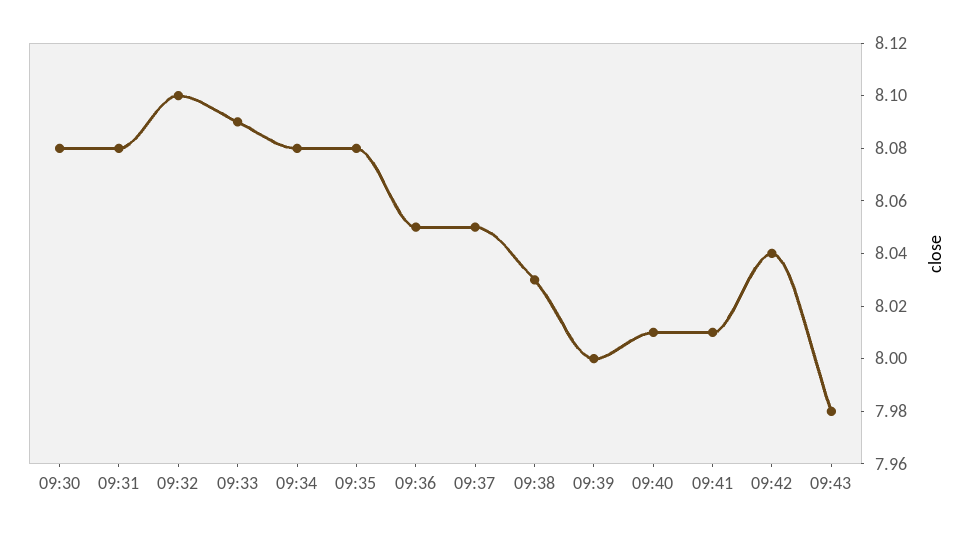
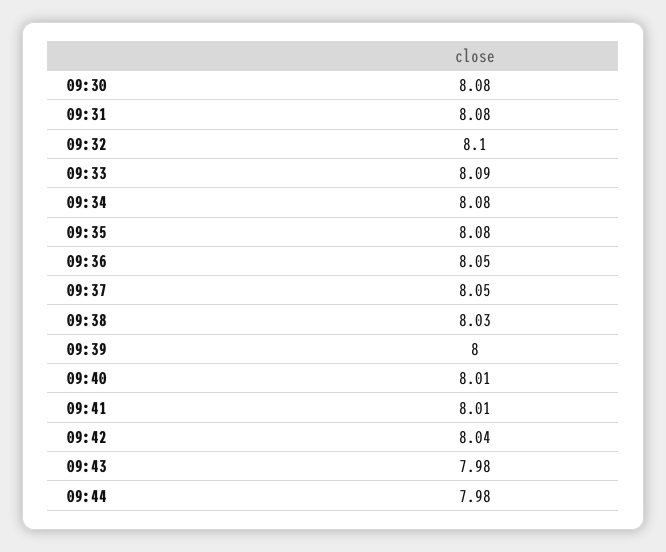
09:44: none -> 7.98

